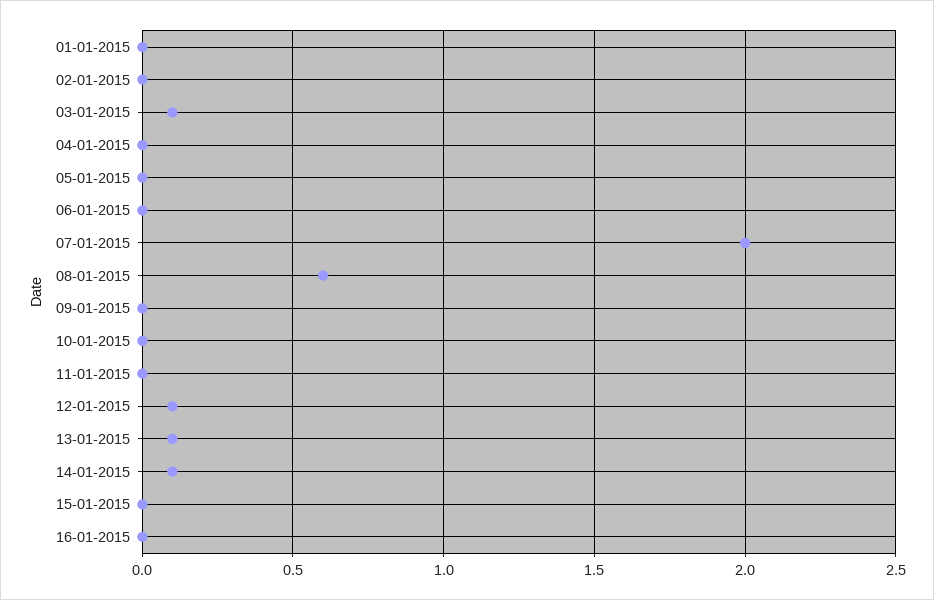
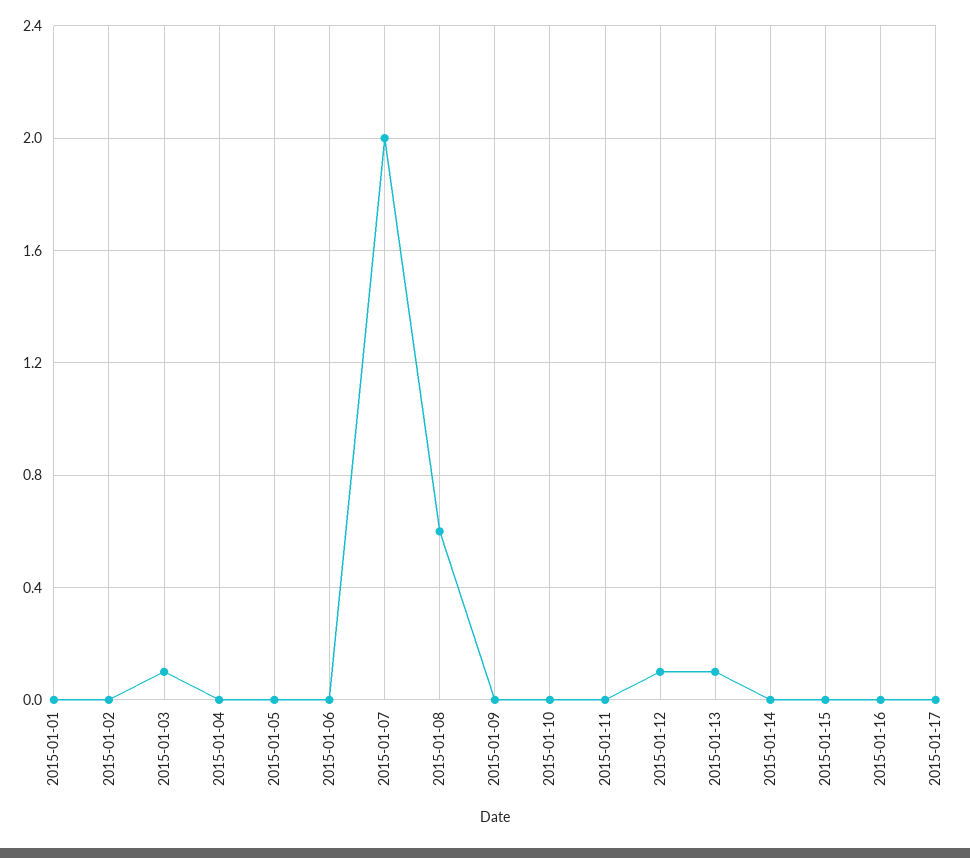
14-01-2015: 0.1 -> 0
2015-01-17: none -> 0

